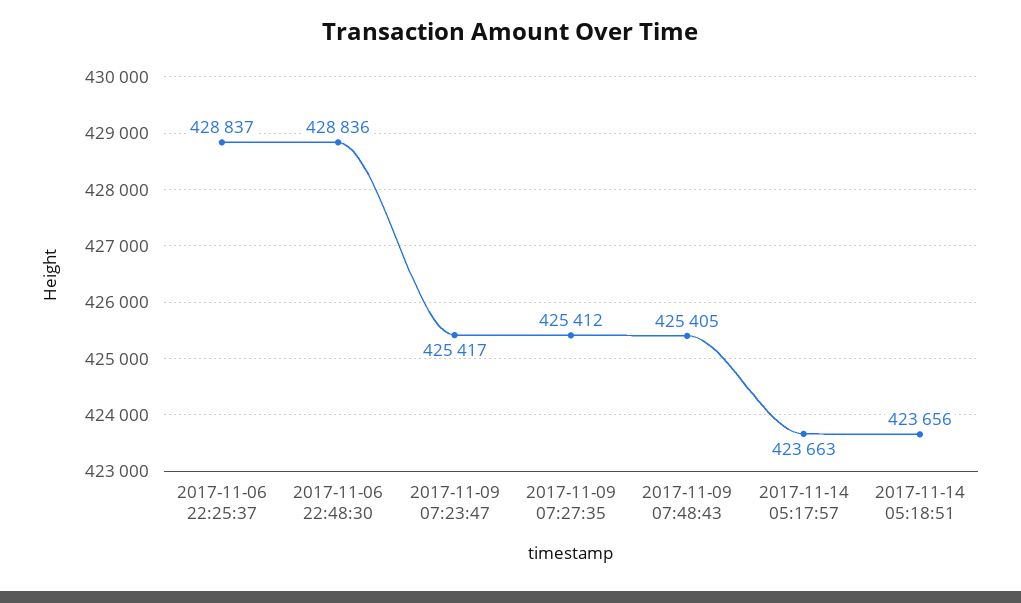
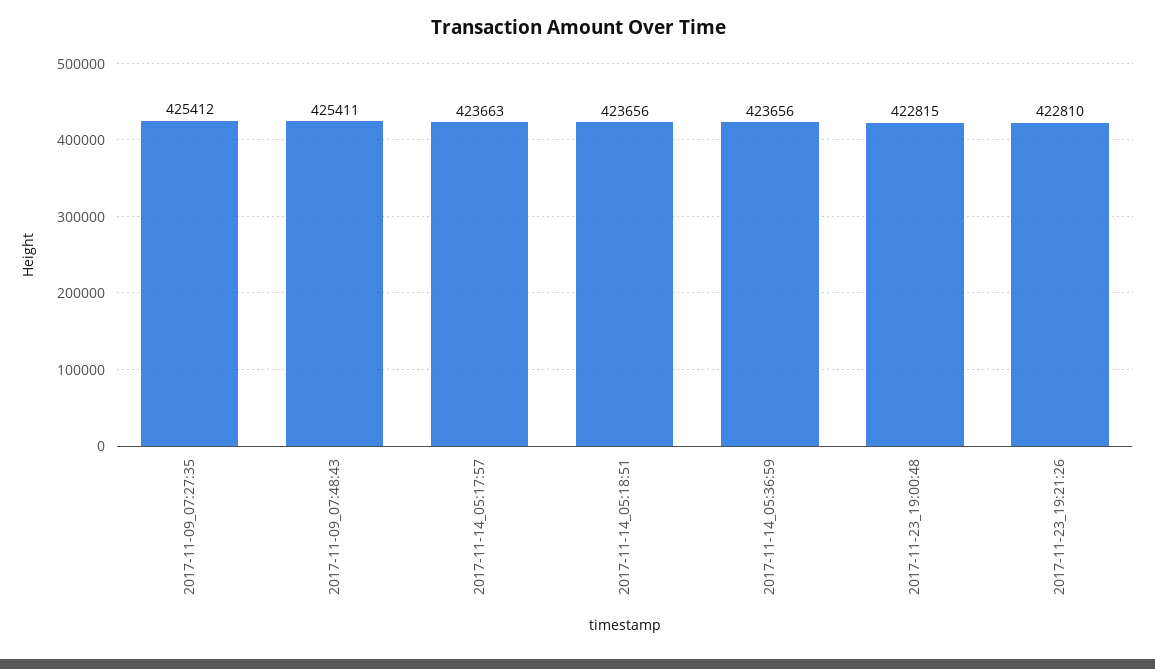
2017-11-06 22:25:37: 428837 -> none
2017-11-06 22:48:30: 428836 -> none
2017-11-09 07:23:47: 425417 -> none
2017-11-09 07:48:43: 425405 -> 425411
2017-11-14_05:36:59: none -> 423656
2017-11-23_19:00:48: none -> 422815
2017-11-23_19:21:26: none -> 422810

